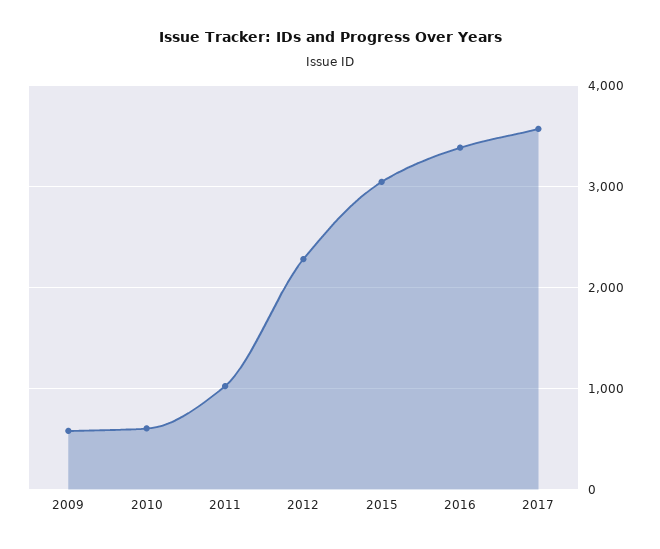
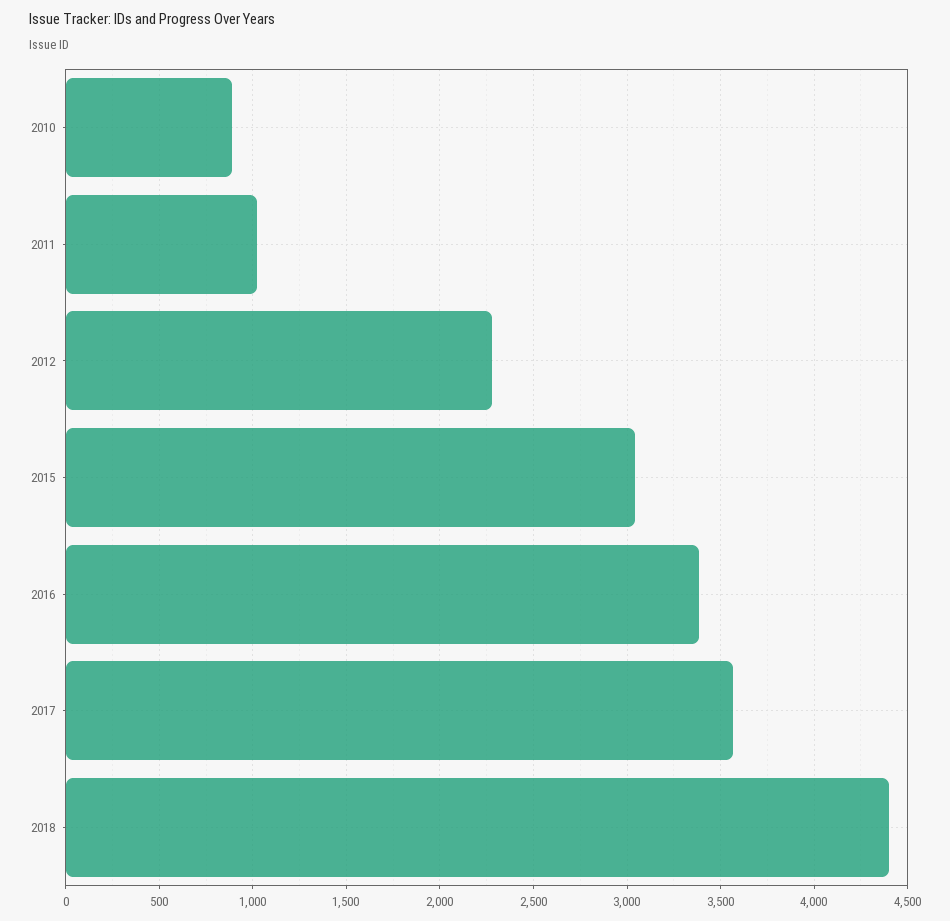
2009: 600 -> none
2010: 600 -> 900
2018: none -> 4400

